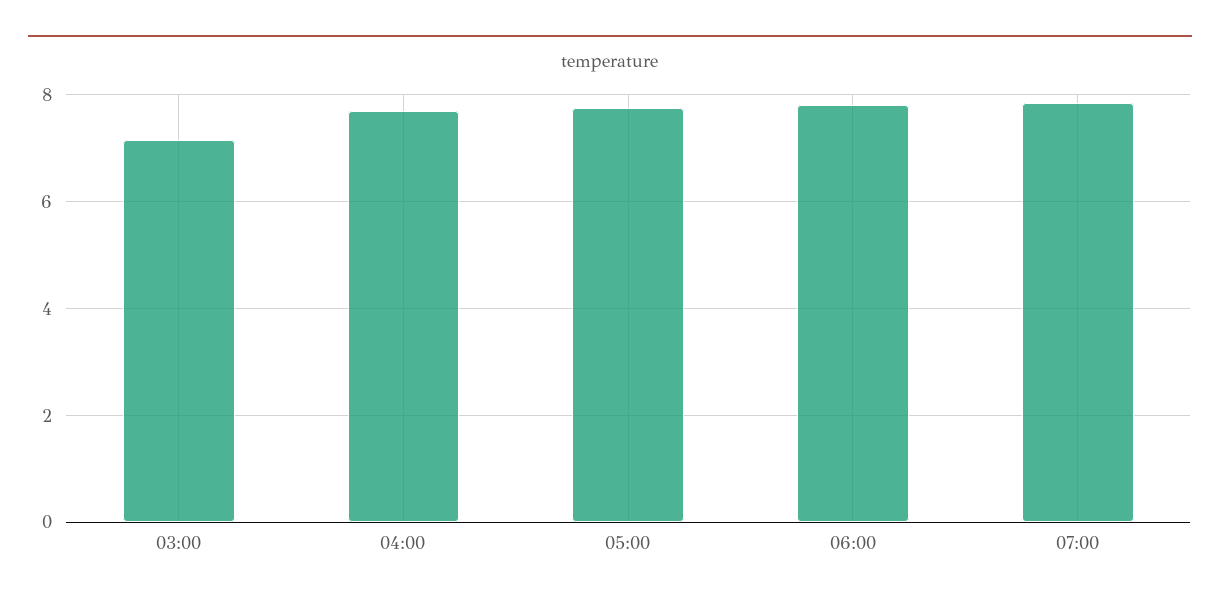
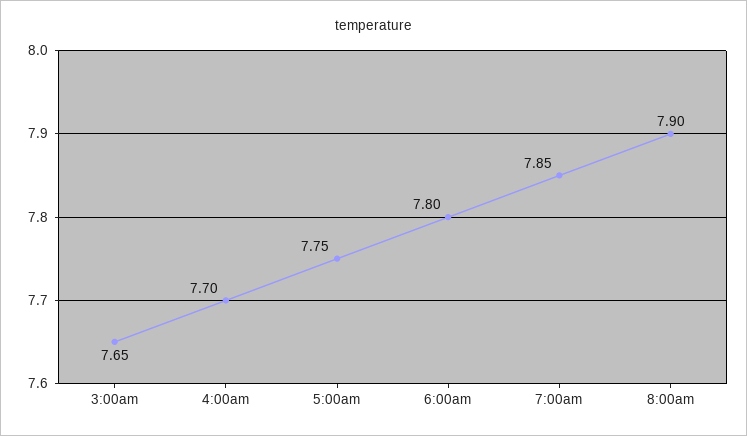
03:00: 7.2 -> 7.65
8:00am: none -> 7.9

